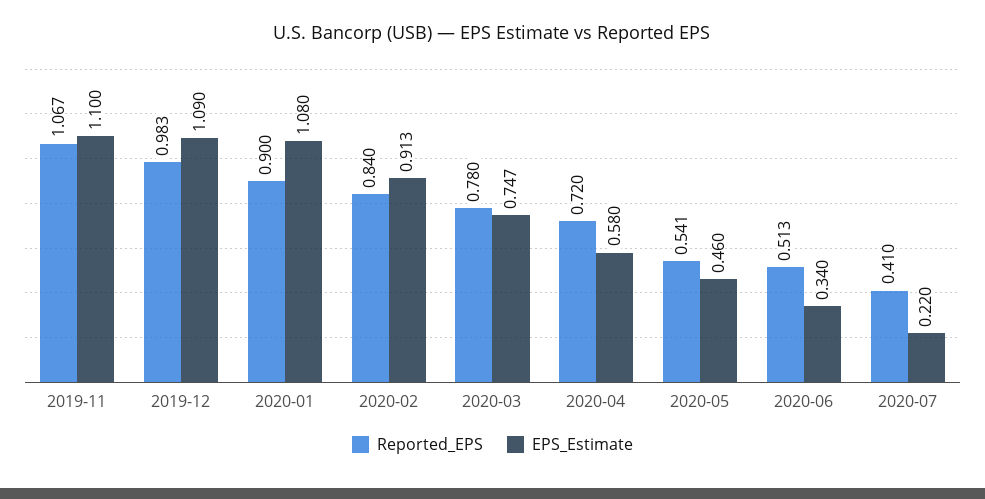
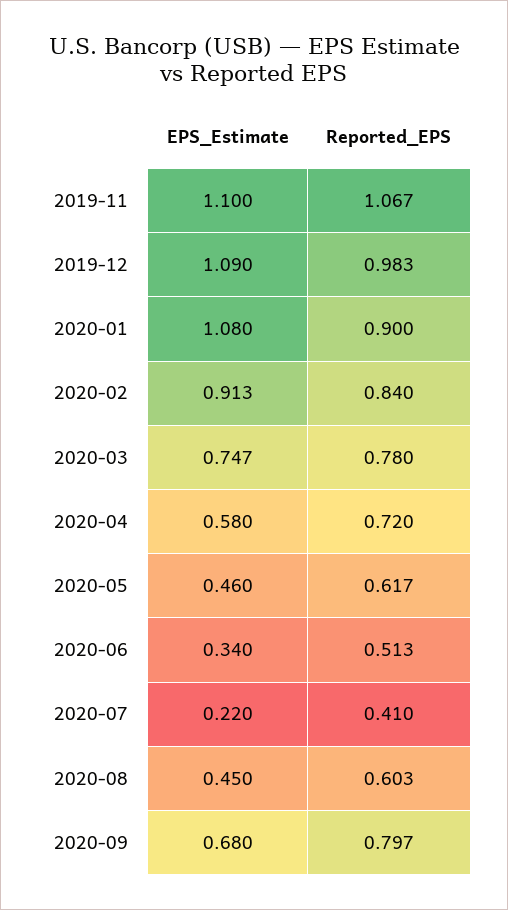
Reported_EPS, 2020-05: 0.541 -> 0.617
EPS_Estimate, 2020-08: none -> 0.45
Reported_EPS, 2020-08: none -> 0.603
EPS_Estimate, 2020-09: none -> 0.68
Reported_EPS, 2020-09: none -> 0.797

